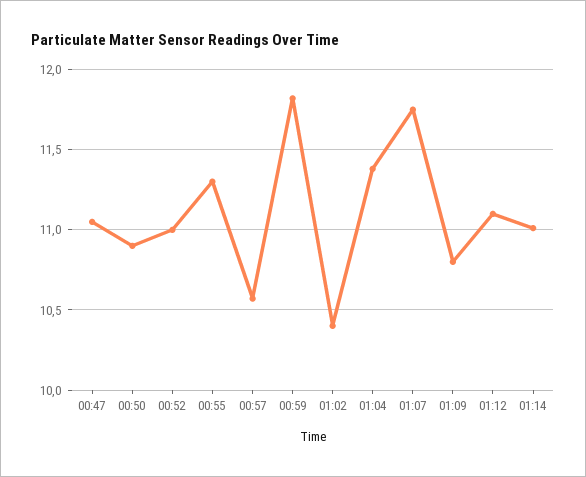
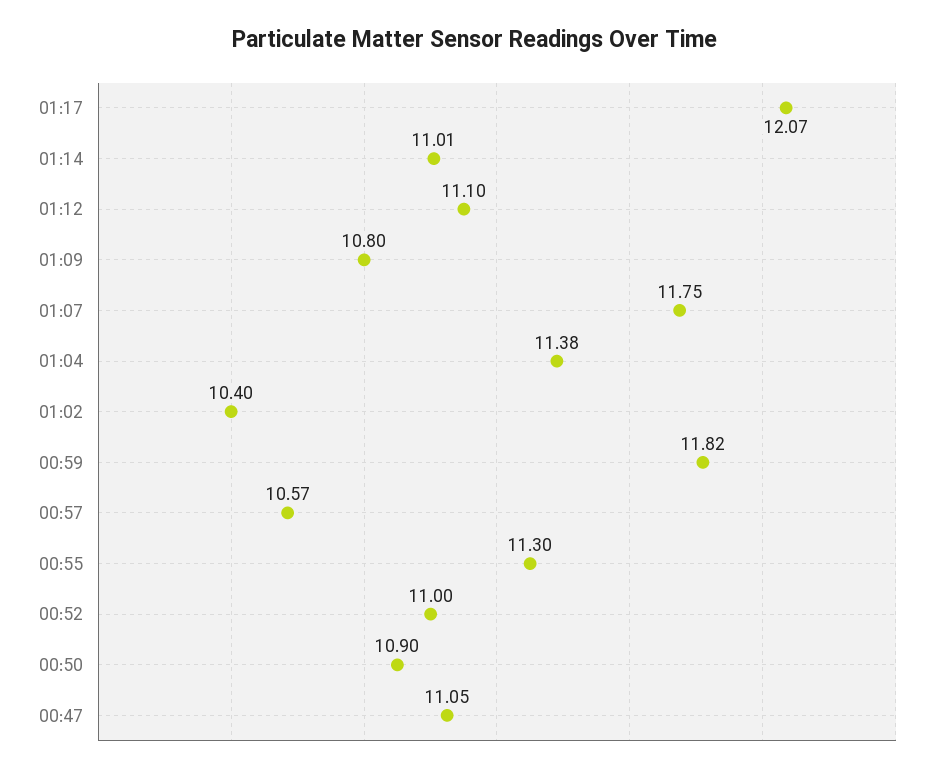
01:17: none -> 12.07

